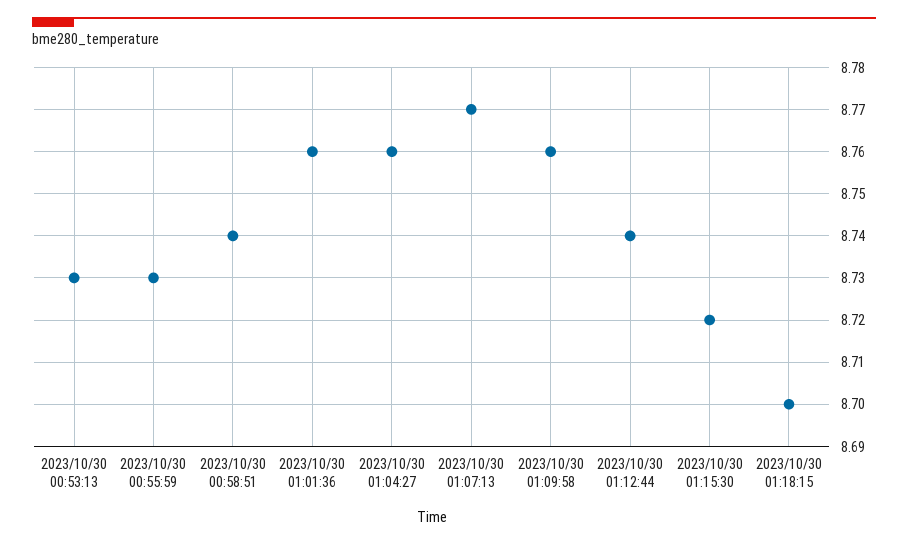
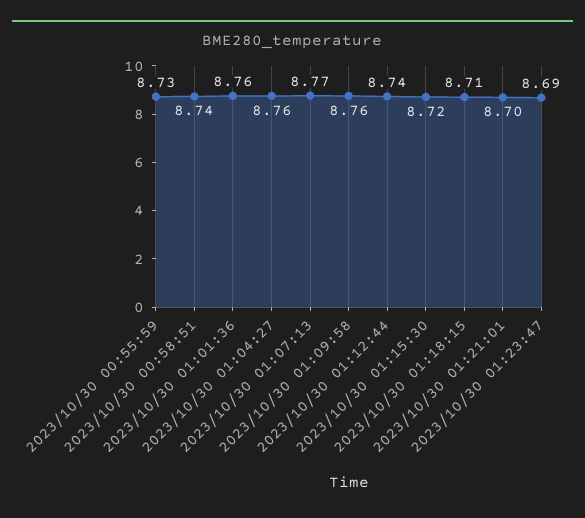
2023/10/30 00:53:13: 8.73 -> none
2023/10/30 01:18:15: 8.7 -> 8.71
2023/10/30 01:21:01: none -> 8.7
2023/10/30 01:23:47: none -> 8.69

